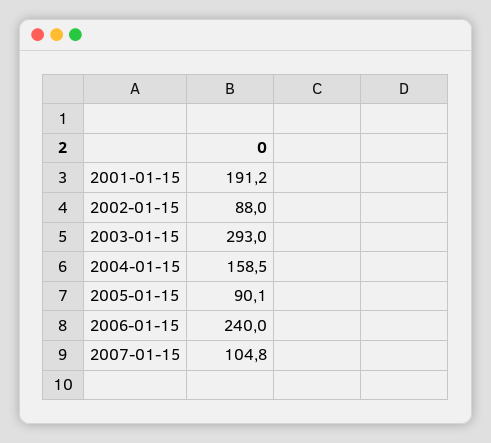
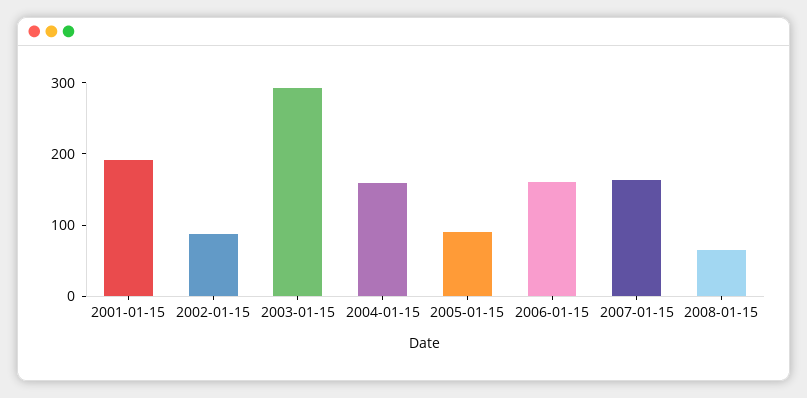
2006-01-15: 240 -> 160
2007-01-15: 104.8 -> 160
2008-01-15: none -> 60

